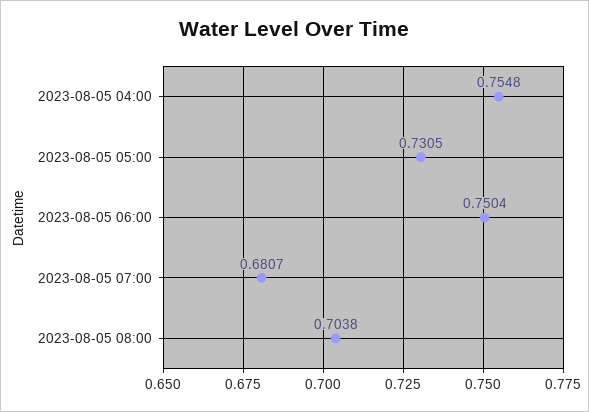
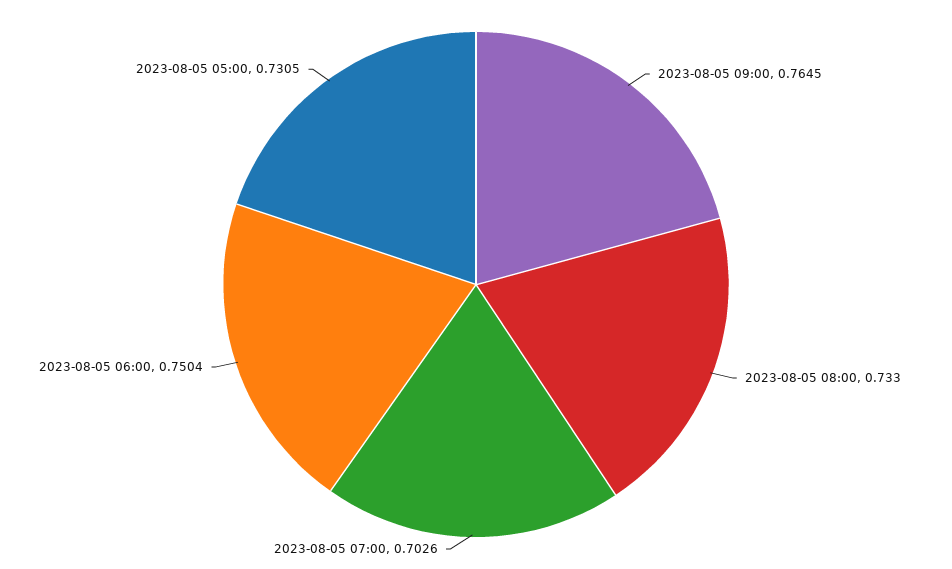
2023-08-05 04:00: 0.7548 -> none
2023-08-05 07:00: 0.6807 -> 0.7026
2023-08-05 08:00: 0.7038 -> 0.733
2023-08-05 09:00: none -> 0.7645

